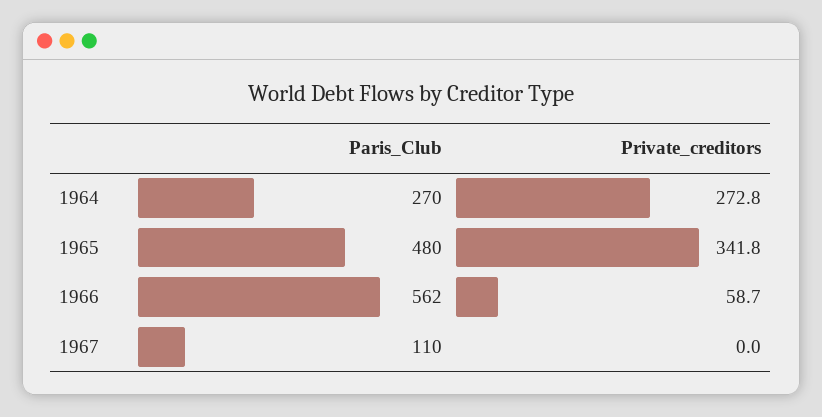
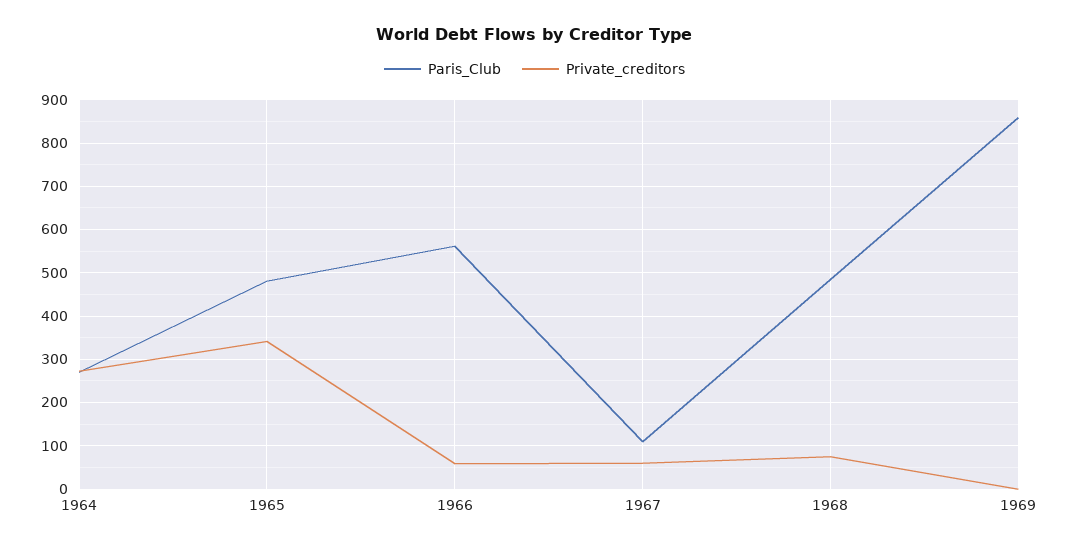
Private_creditors, 1967: 0 -> 60
Paris_Club, 1968: none -> 480
Private_creditors, 1968: none -> 80
Paris_Club, 1969: none -> 860
Private_creditors, 1969: none -> 0

